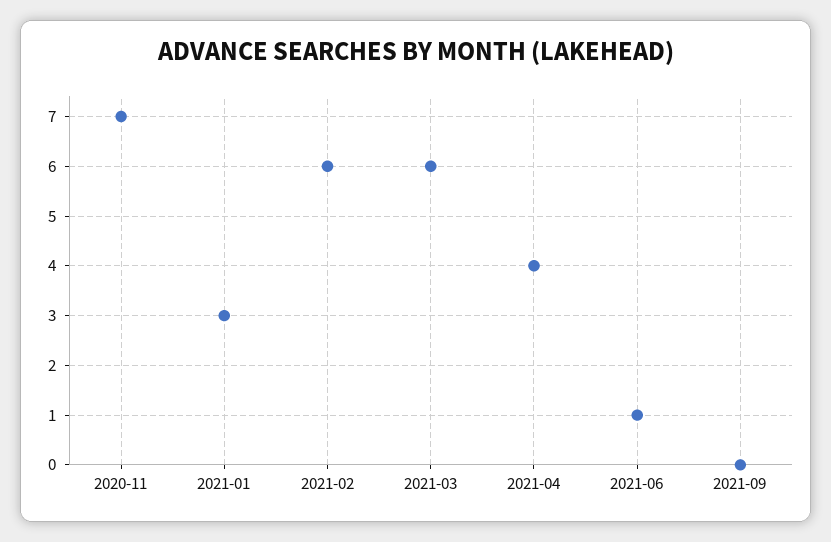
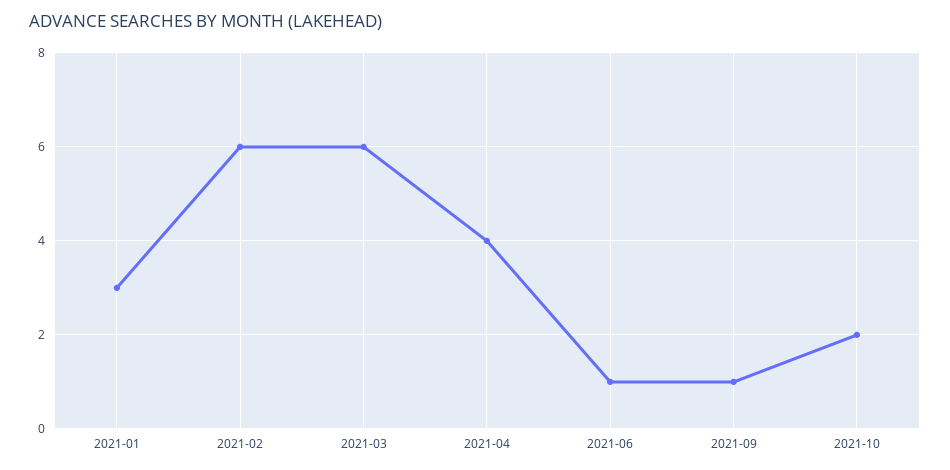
2020-11: 7 -> none
2021-09: 0 -> 1
2021-10: none -> 2

